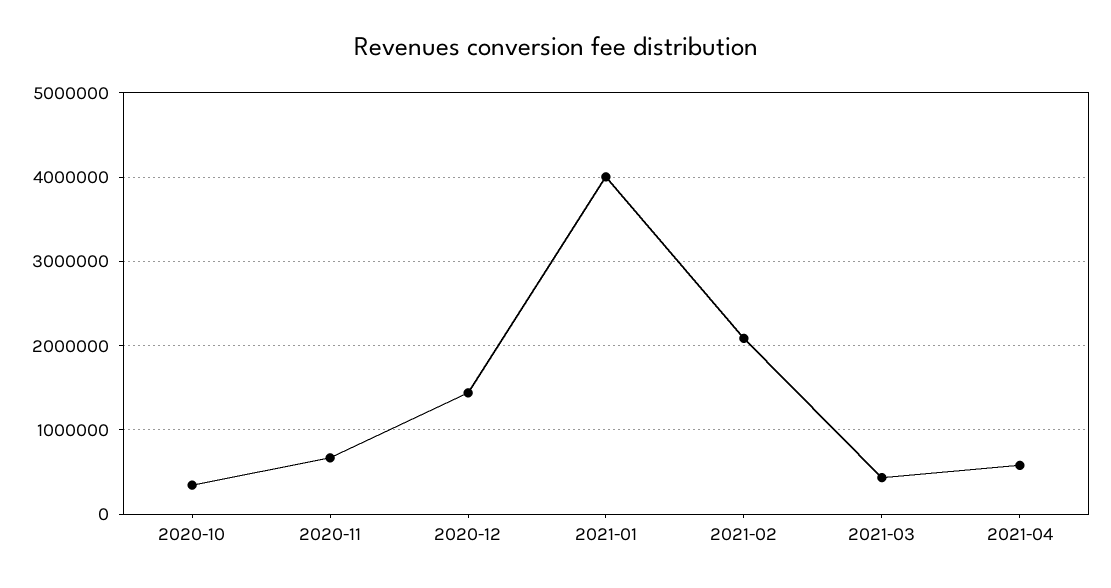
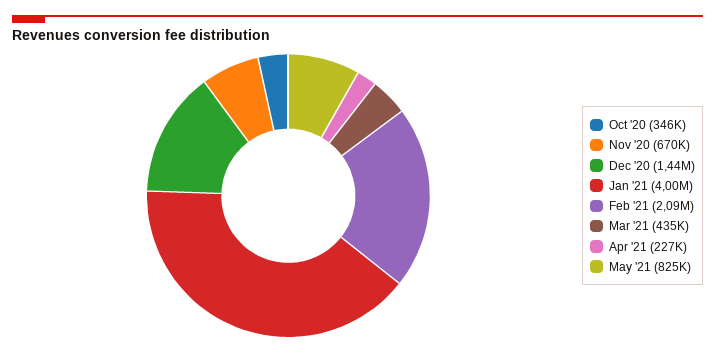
2021-04: 600000 -> 227000
May '21: none -> 825000

